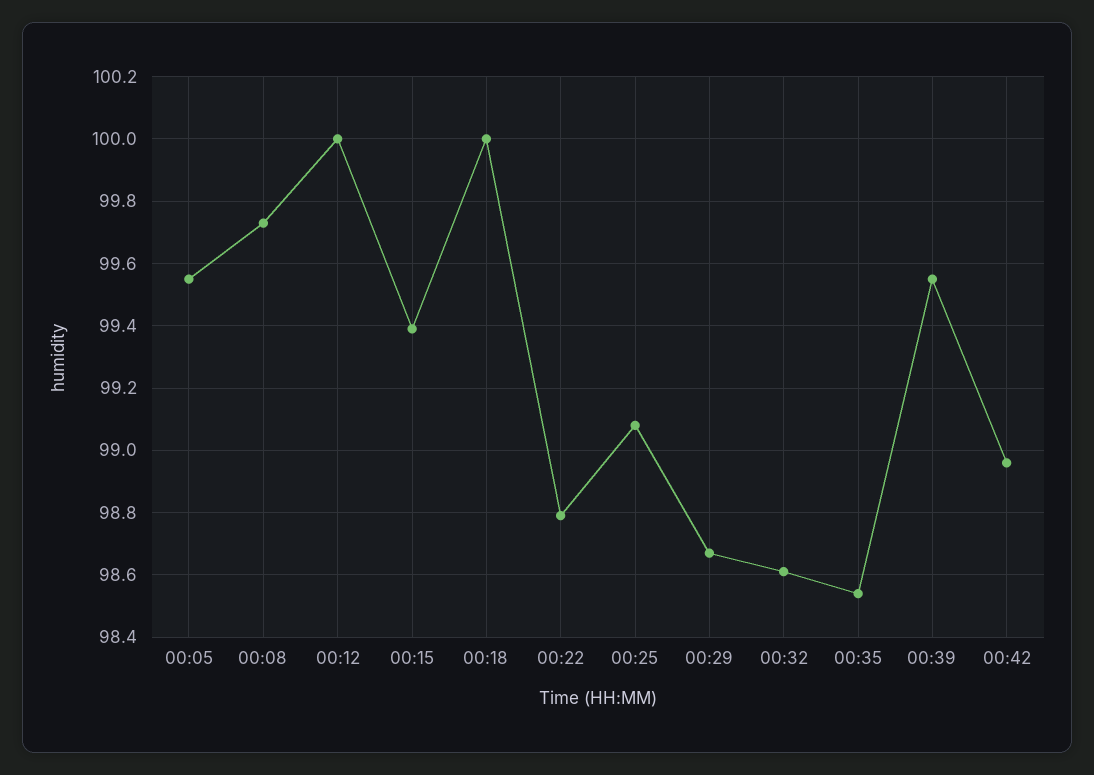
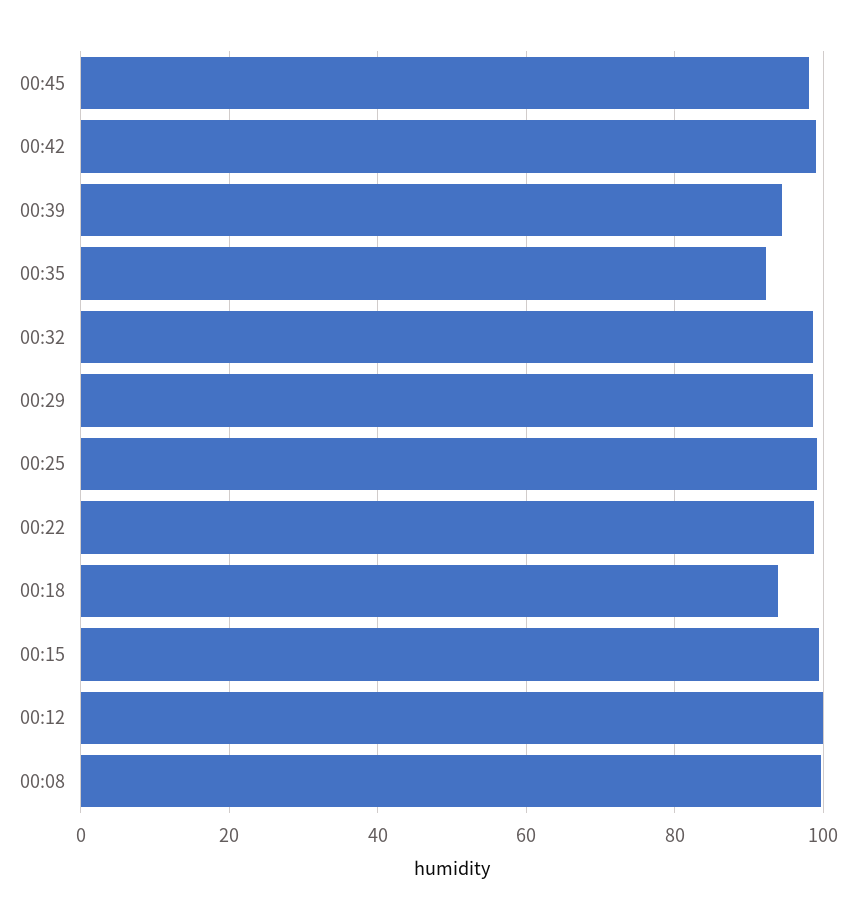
00:05: 99.55 -> none
00:18: 100 -> 94
00:35: 98.55 -> 92
00:39: 99.55 -> 94
00:45: none -> 98

